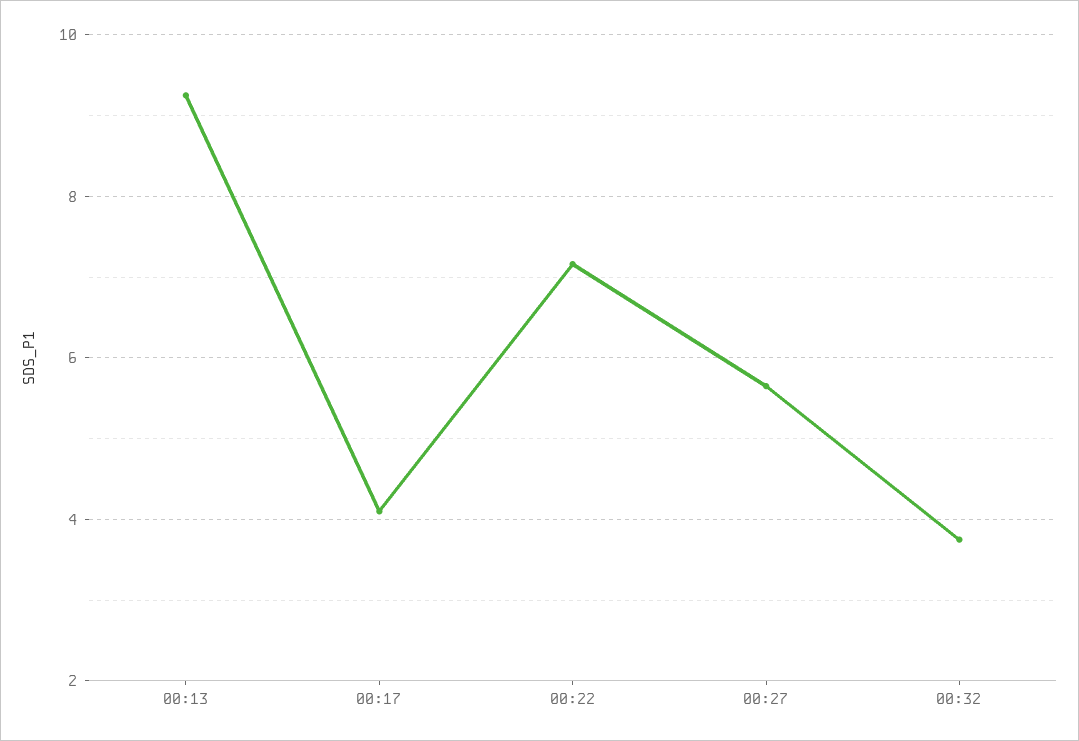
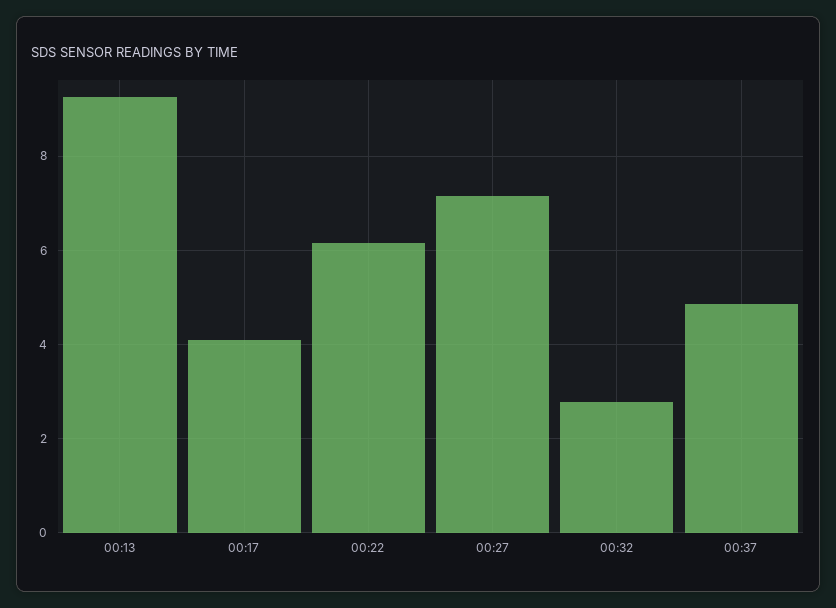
00:22: 7.2 -> 6.2
00:27: 5.6 -> 7.2
00:32: 3.8 -> 2.8
00:37: none -> 4.8

